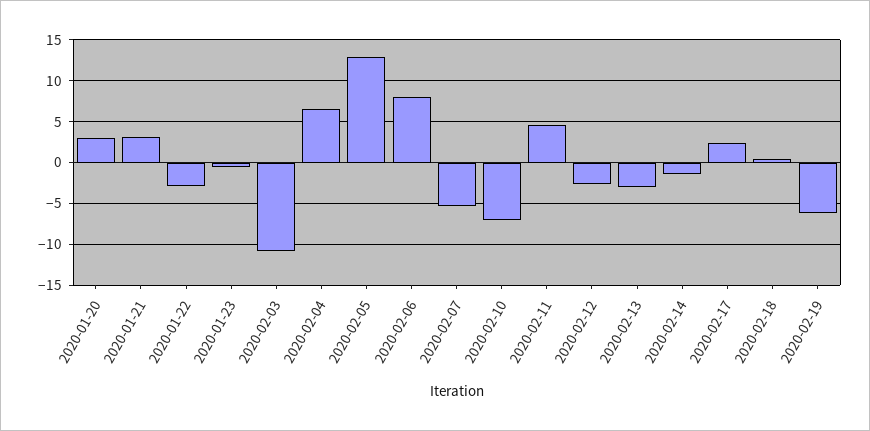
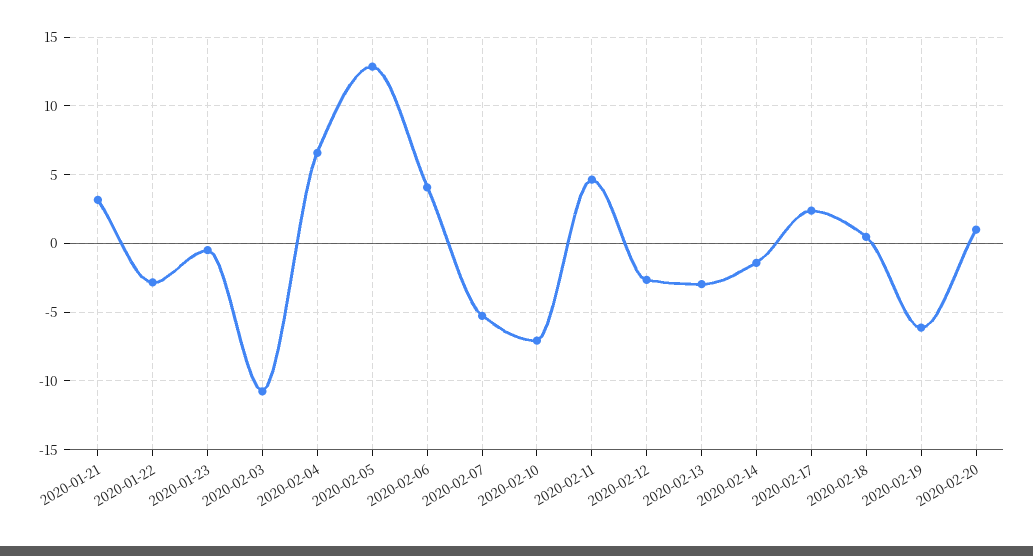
2020-01-20: 3 -> none
2020-02-06: 8 -> 4
2020-02-20: none -> 1

